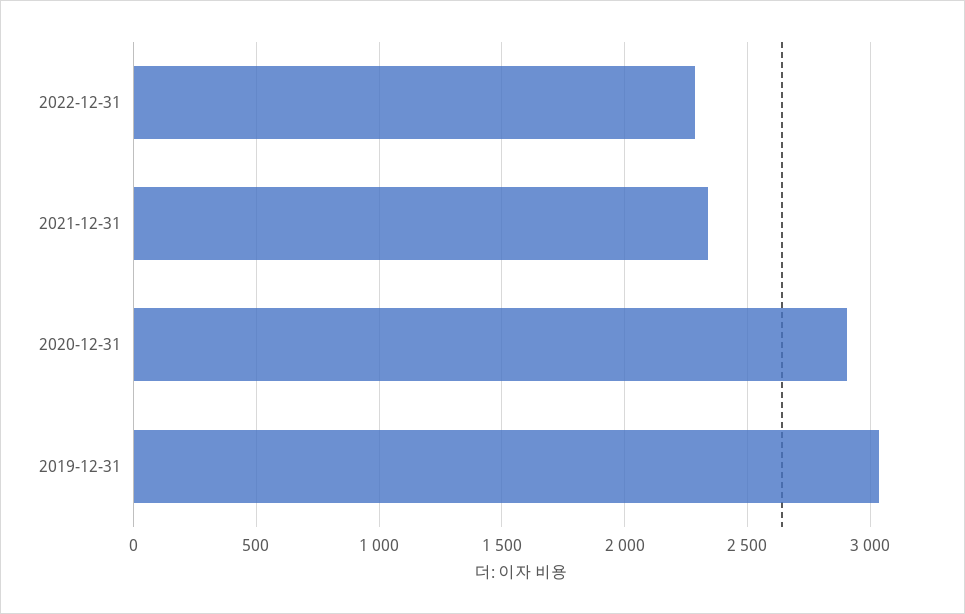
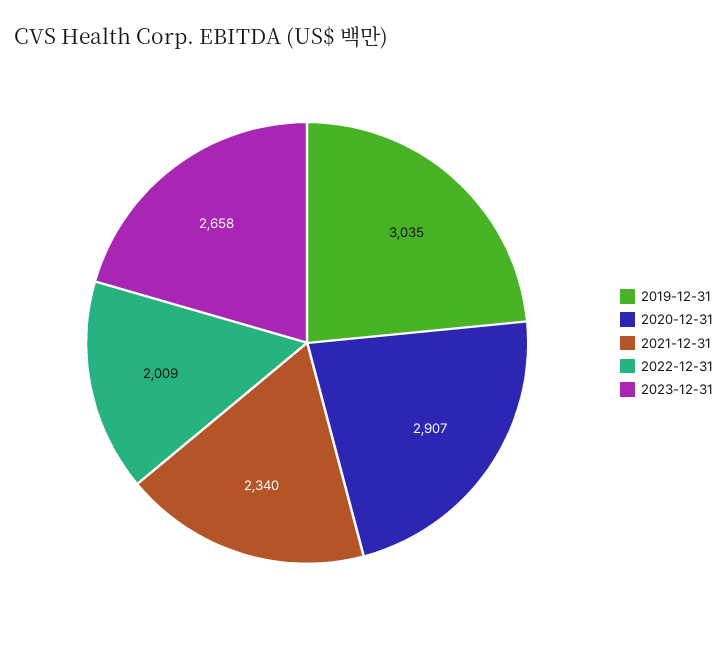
2022-12-31: 2300 -> 2009
2023-12-31: none -> 2658

